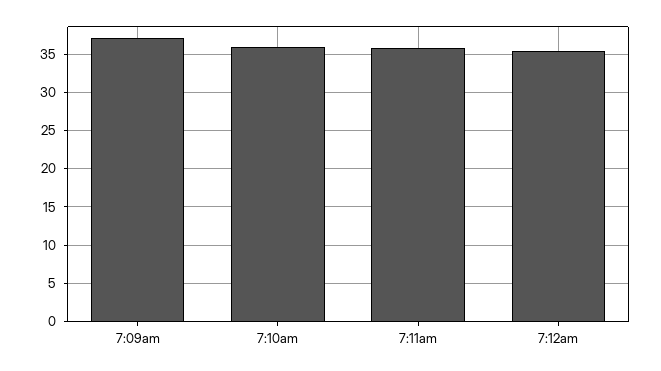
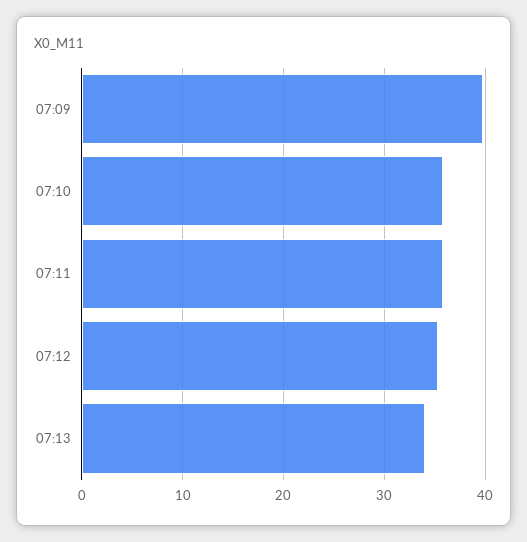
7:09am: 37 -> 40
07:13: none -> 34

